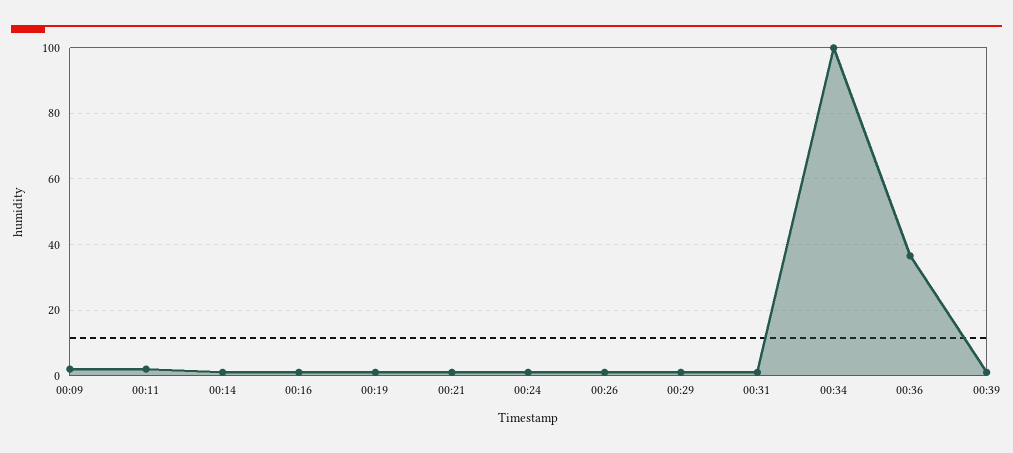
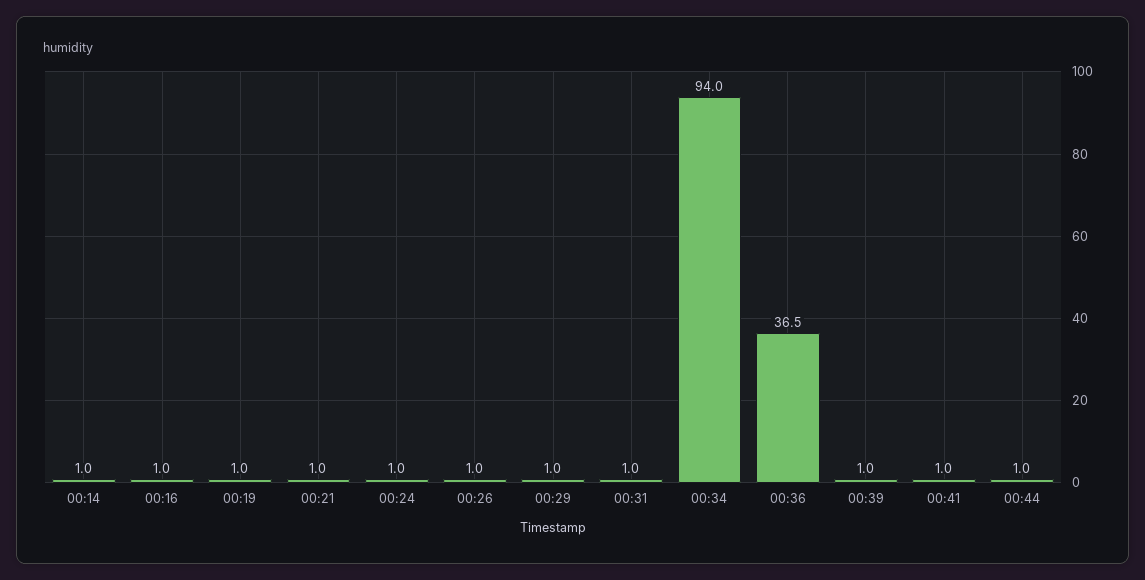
00:09: 2 -> none
00:11: 2 -> none
00:34: 100 -> 94
00:41: none -> 1
00:44: none -> 1

